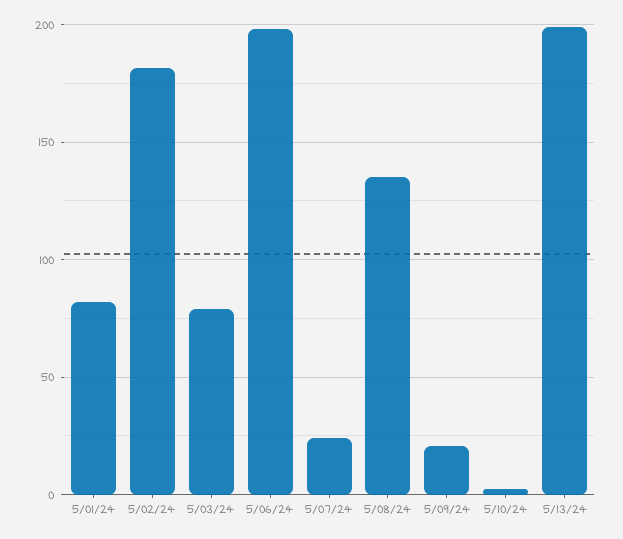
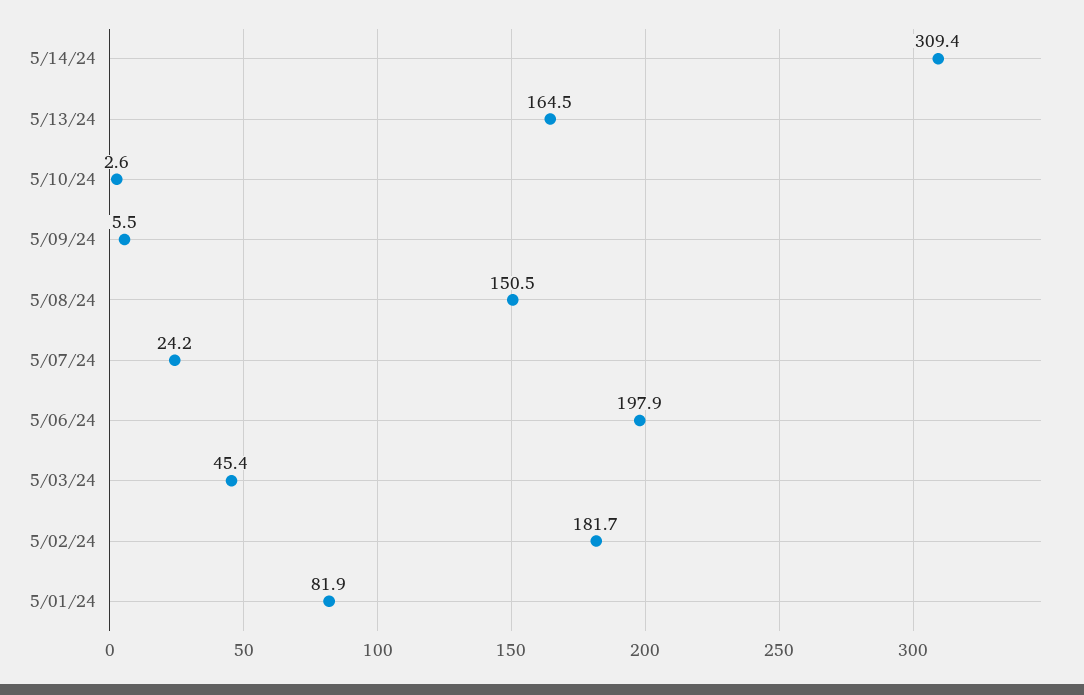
5/03/24: 80 -> 45.4
5/08/24: 135 -> 150.5
5/09/24: 20 -> 5.5
5/13/24: 200 -> 164.5
5/14/24: none -> 309.4

